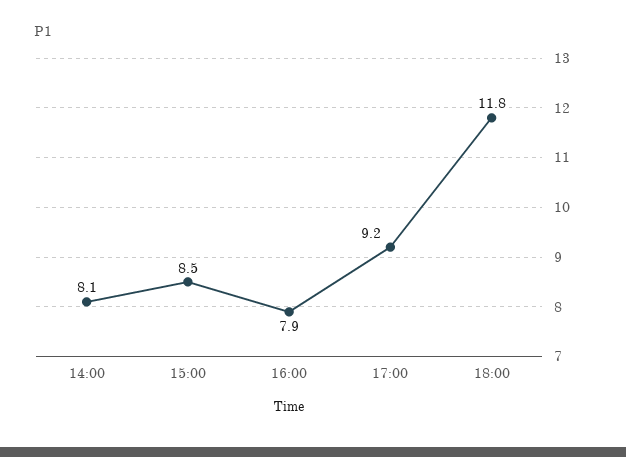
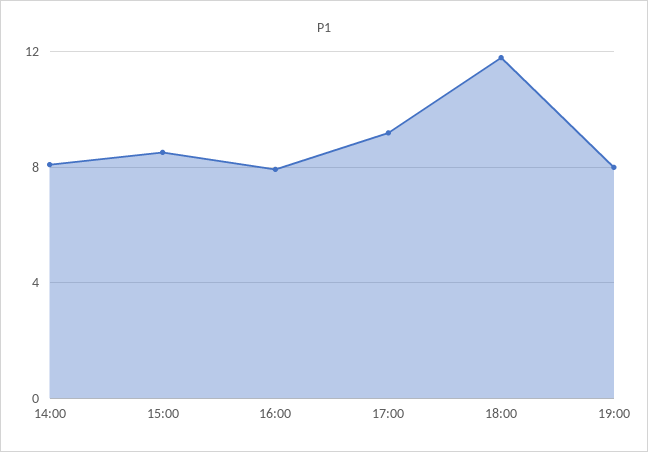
19:00: none -> 8

